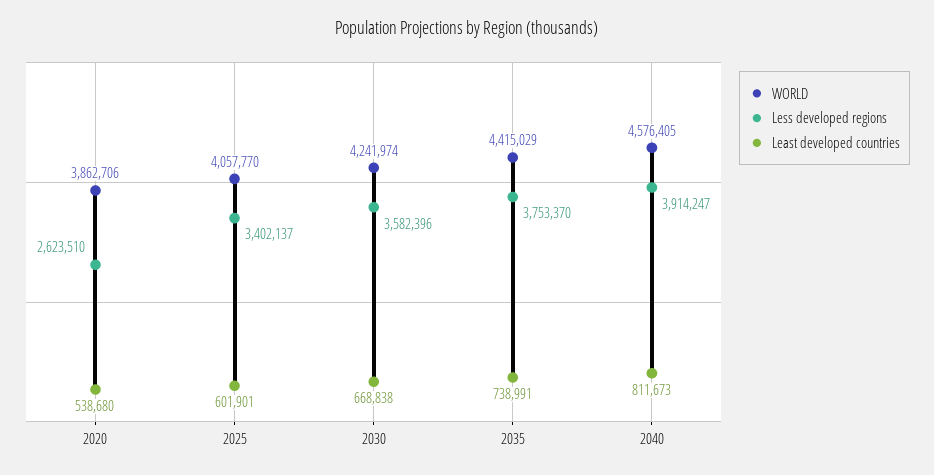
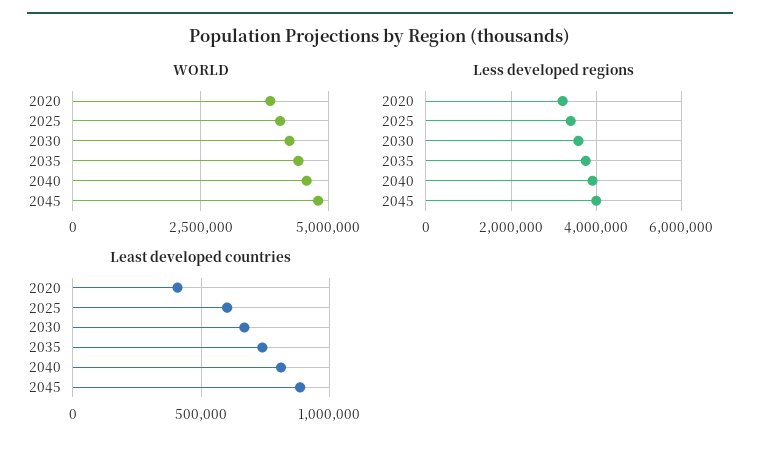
Less developed regions, 2020: 2623510 -> 3200000
Least developed countries, 2020: 538680 -> 400000
WORLD, 2045: none -> 4750000
Less developed regions, 2045: none -> 4000000
Least developed countries, 2045: none -> 900000

